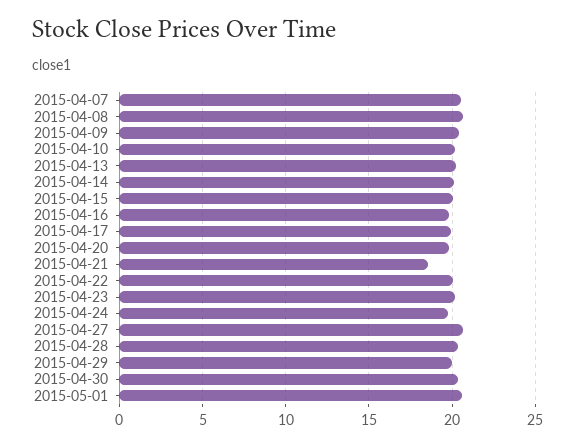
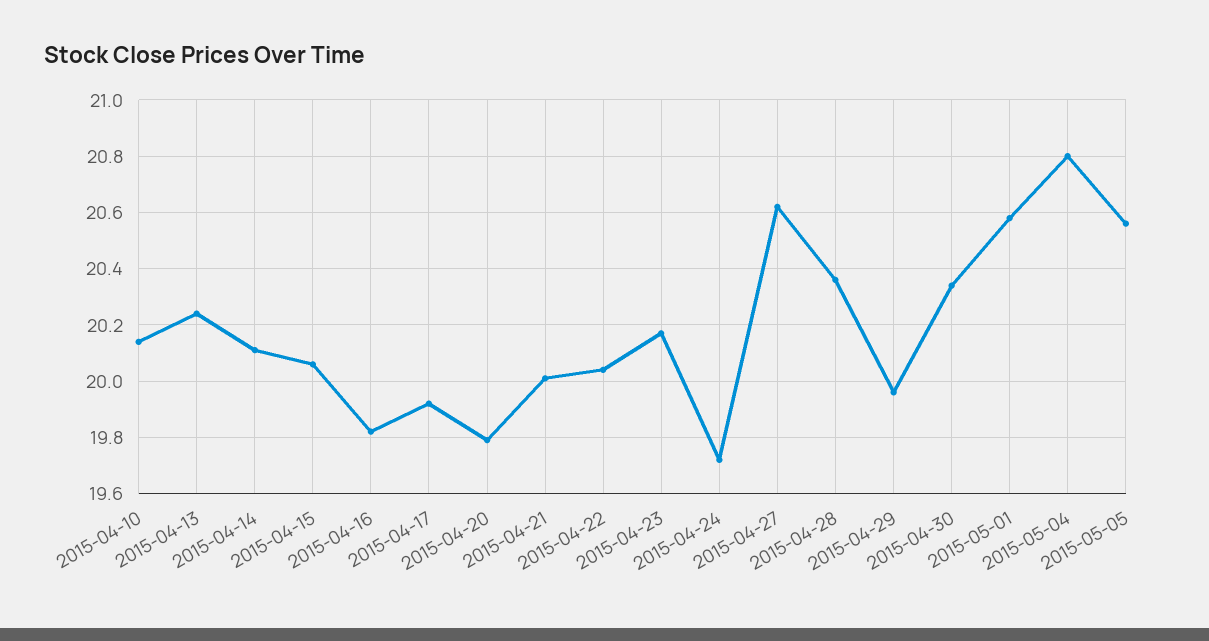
2015-04-07: 20.5 -> none
2015-04-08: 20.5 -> none
2015-04-09: 20.5 -> none
2015-04-21: 18.5 -> 20
2015-05-04: none -> 20.8
2015-05-05: none -> 20.55

